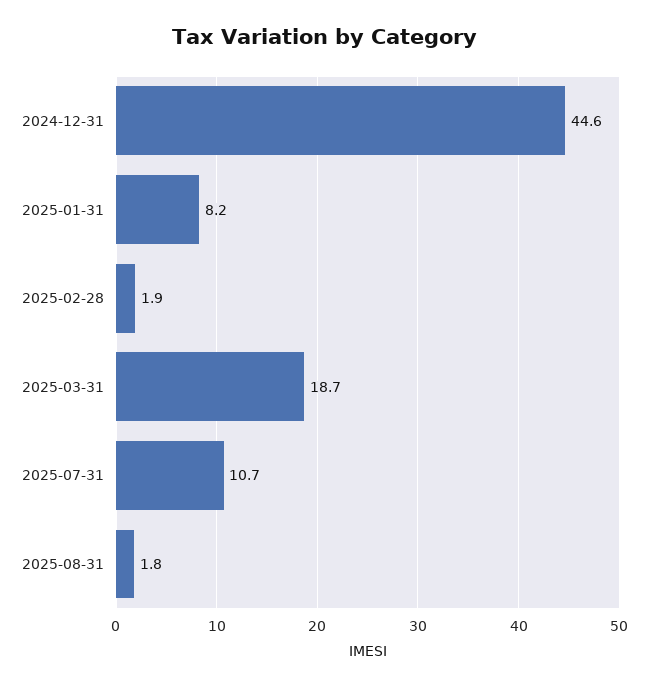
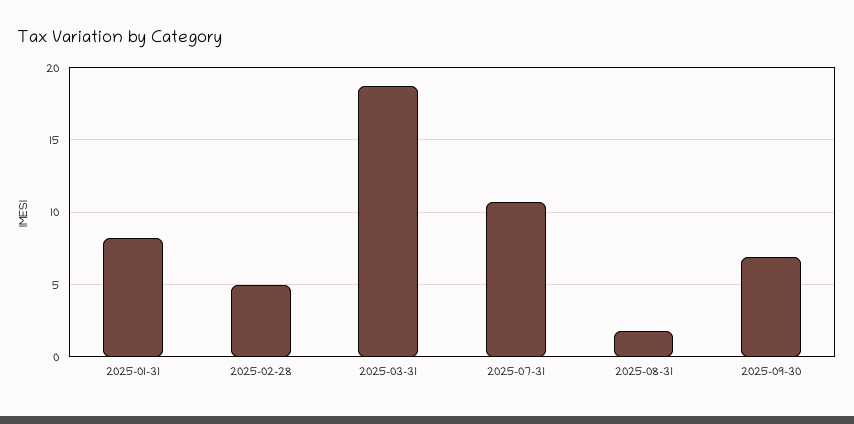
2024-12-31: 44.6 -> none
2025-02-28: 1.9 -> 5
2025-09-30: none -> 7

